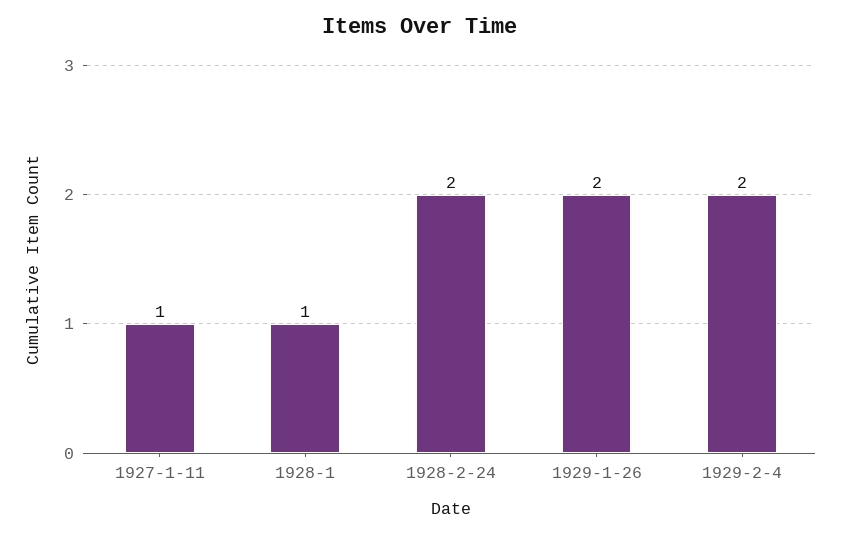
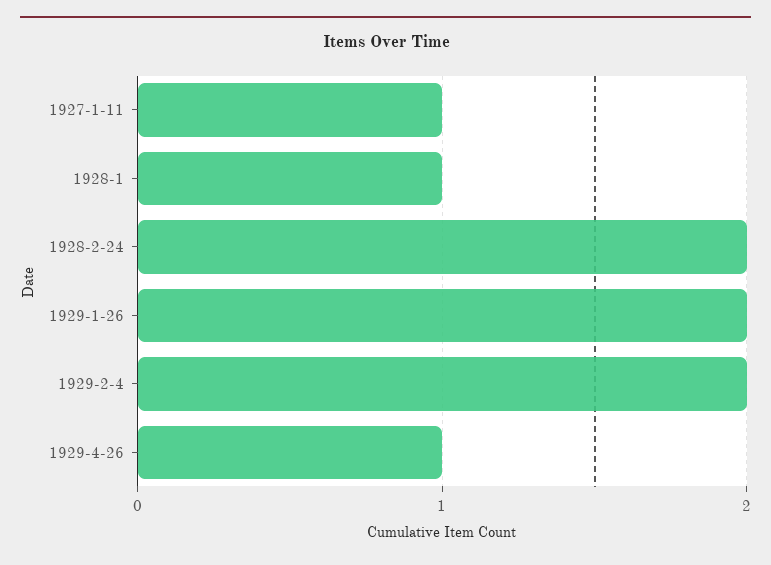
1929-4-26: none -> 1

